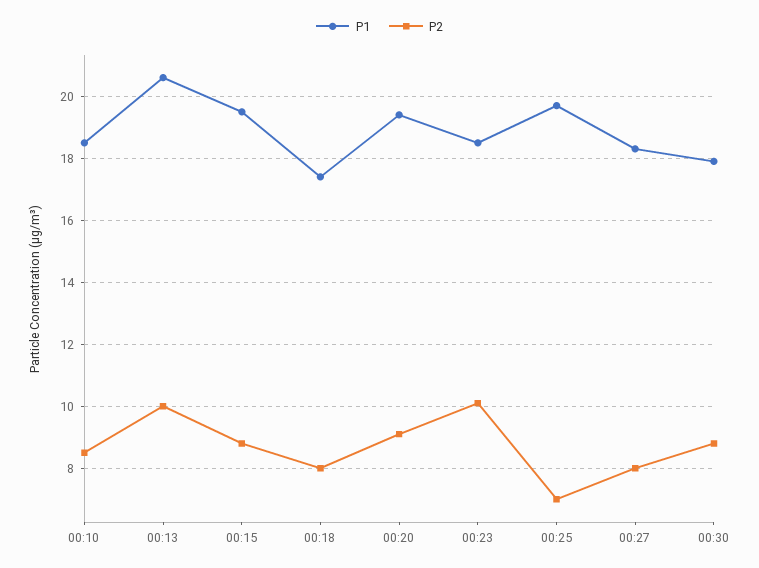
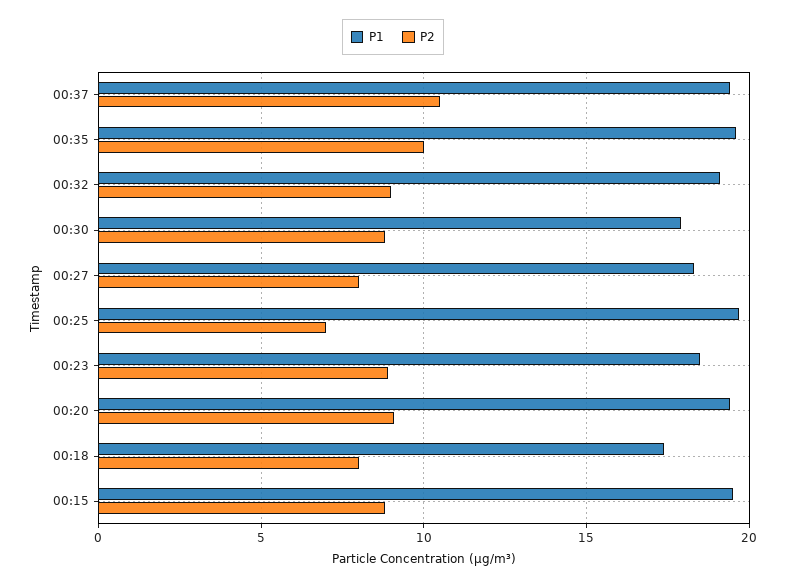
P1, 00:10: 18.5 -> none
P2, 00:10: 8.5 -> none
P1, 00:13: 20.5 -> none
P2, 00:13: 10 -> none
P2, 00:23: 10 -> 9
P1, 00:37: none -> 19.5
P2, 00:37: none -> 10.5
P1, 00:35: none -> 19.5
P2, 00:35: none -> 10
P1, 00:32: none -> 19
P2, 00:32: none -> 9

